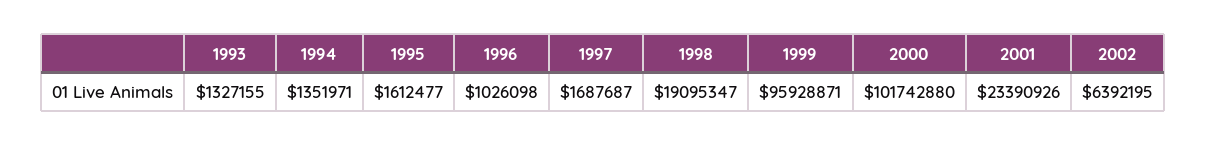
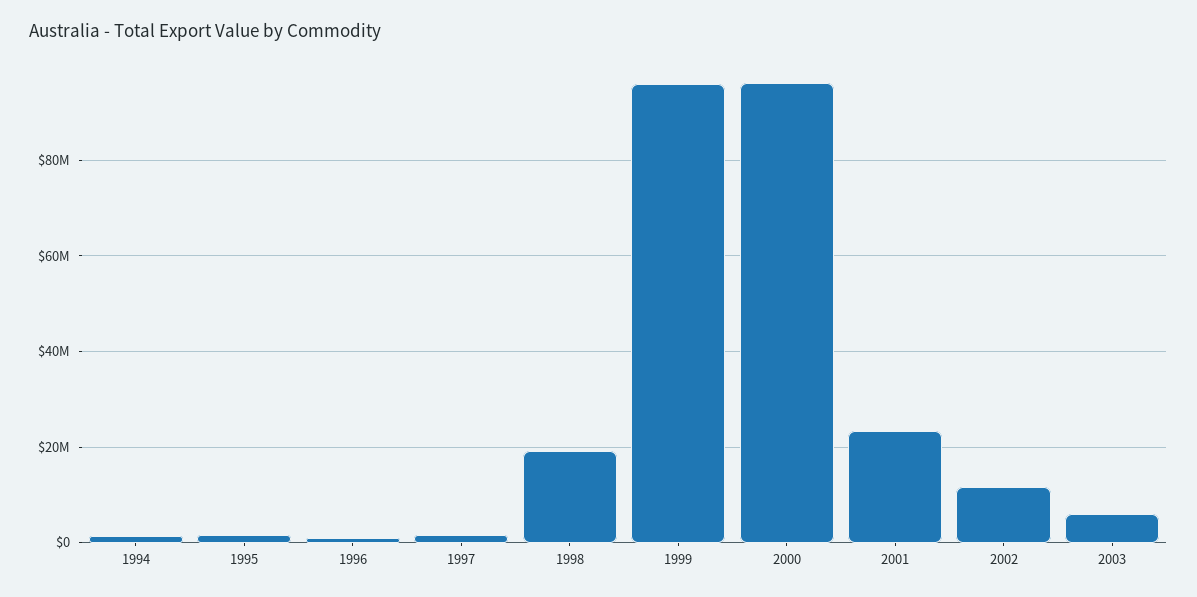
1993: 1327155 -> none
2000: 101742880 -> 96000000
2002: 6392195 -> 12000000
2003: none -> 6000000

